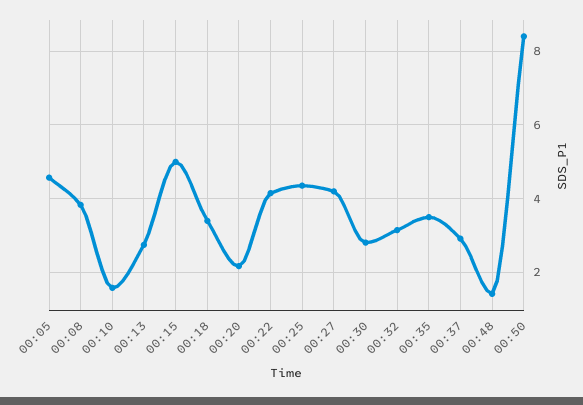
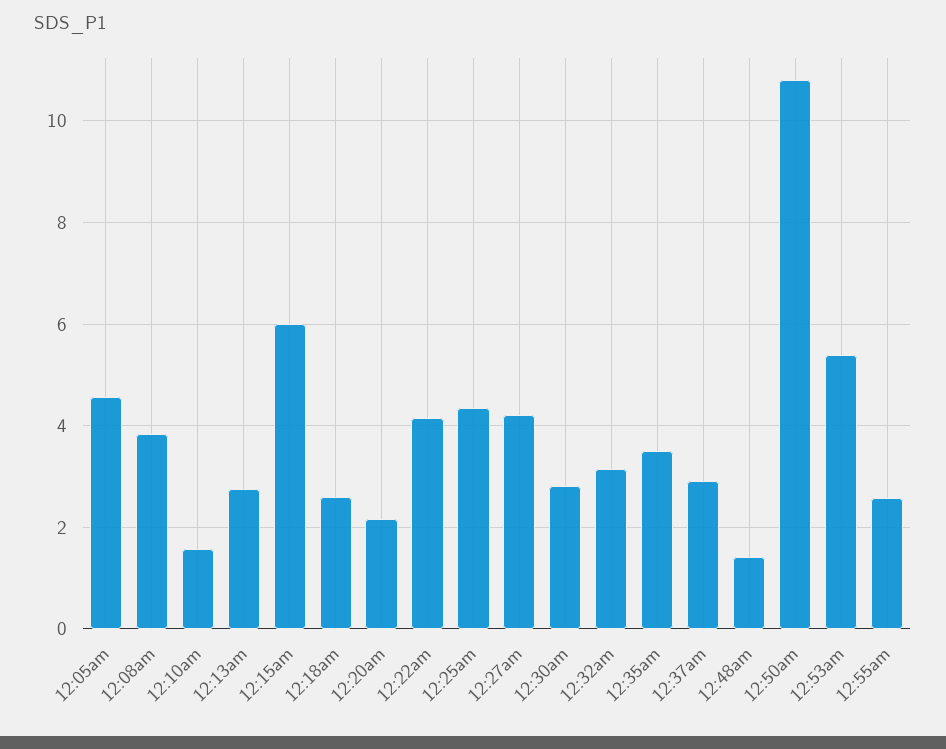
00:15: 5 -> 6
00:18: 3.4 -> 2.6
00:50: 8.4 -> 10.8
12:53am: none -> 5.4
12:55am: none -> 2.6

